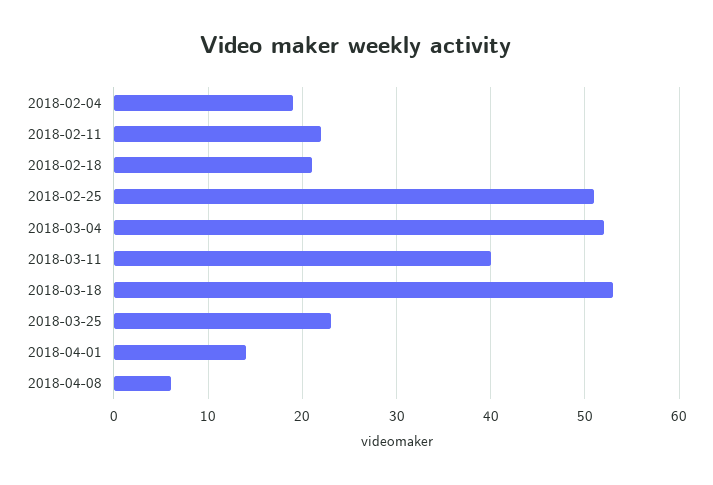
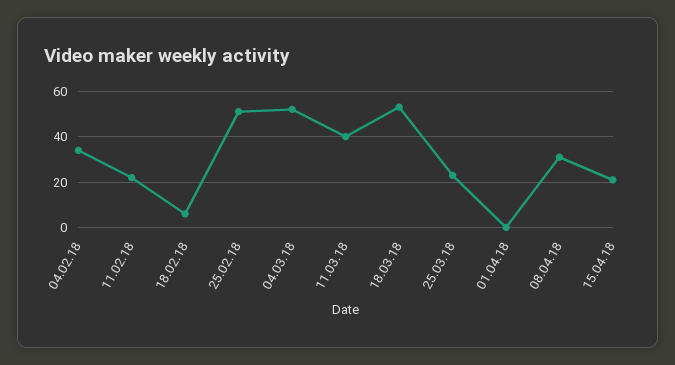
2018-02-04: 19 -> 35
2018-02-18: 21 -> 5
2018-04-01: 14 -> 0
2018-04-08: 6 -> 30
15.04.18: none -> 20

